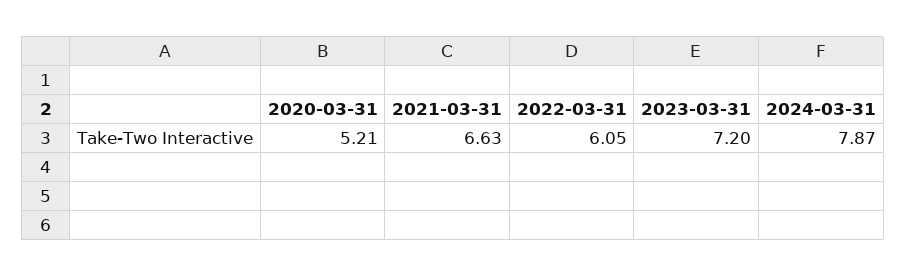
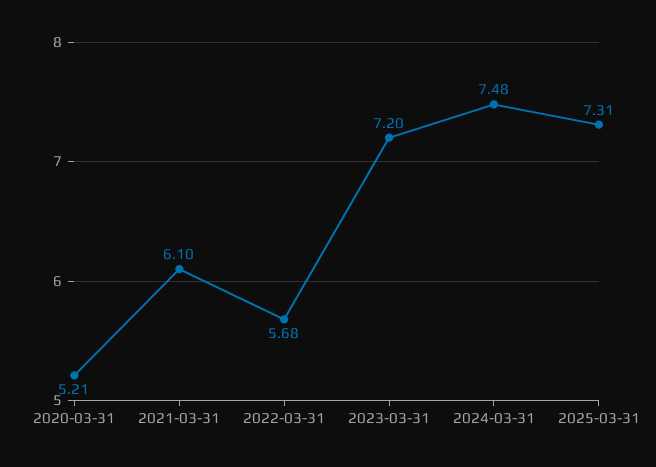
2021-03-31: 6.63 -> 6.1
2022-03-31: 6.05 -> 5.68
2024-03-31: 7.87 -> 7.48
2025-03-31: none -> 7.31

